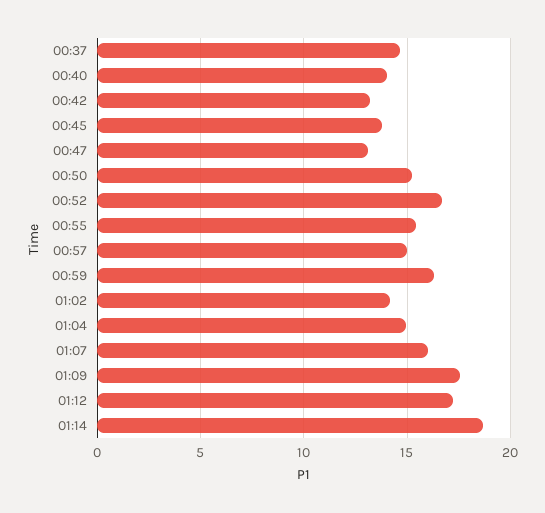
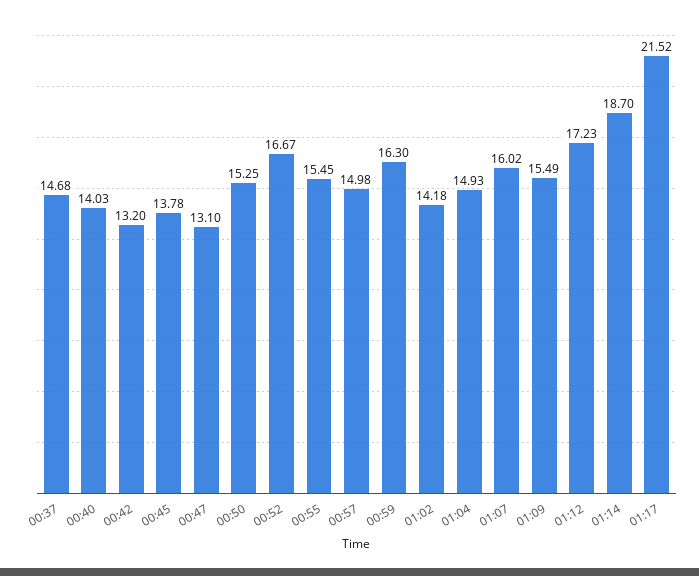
01:09: 17.5 -> 15.49
01:17: none -> 21.52

